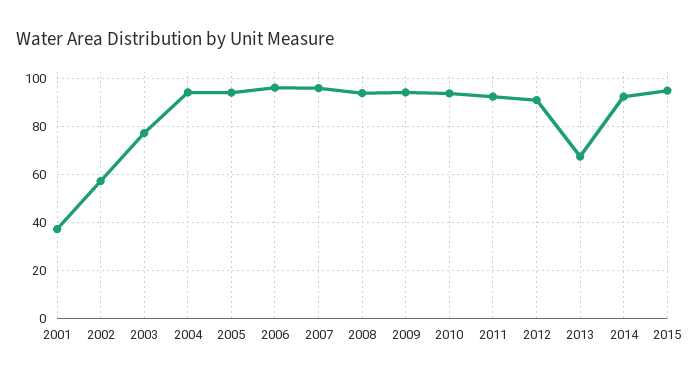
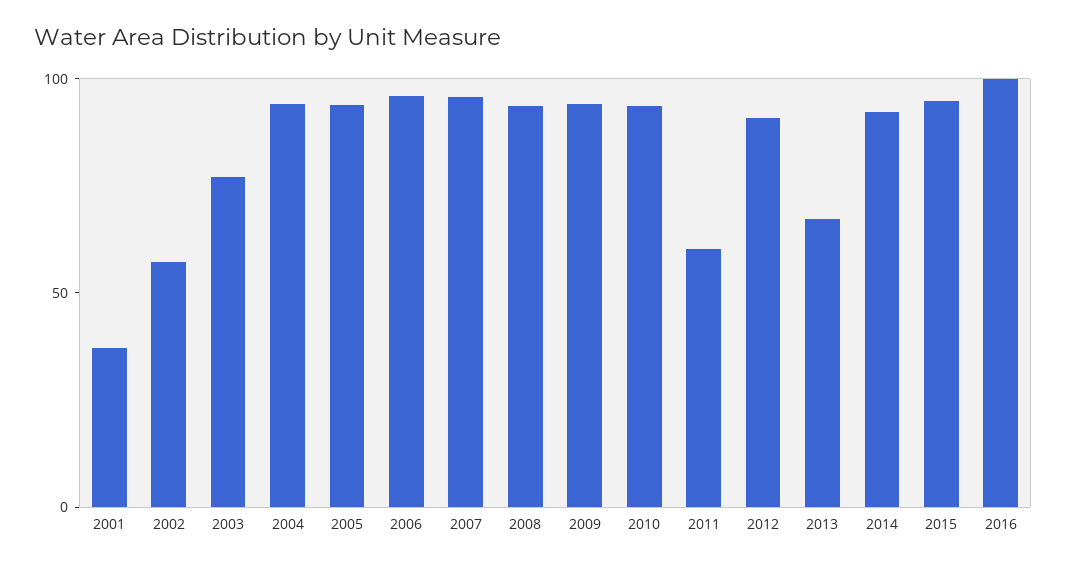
2011: 92.5 -> 60
2016: none -> 100

